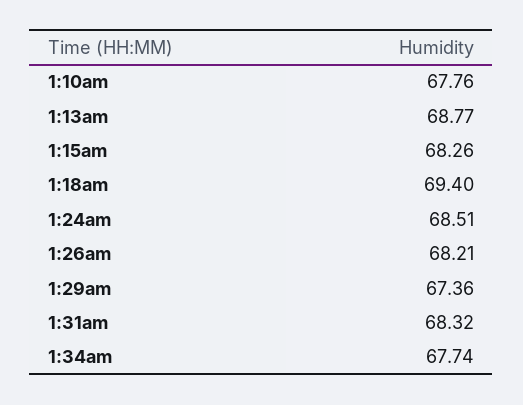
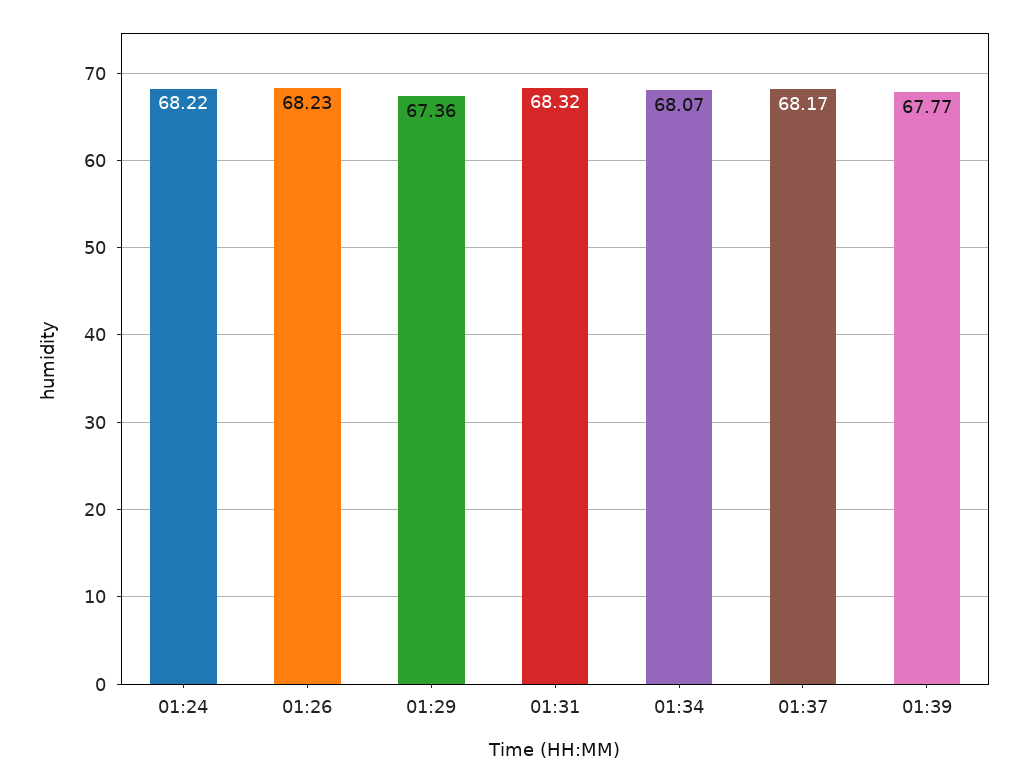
1:10am: 67.76 -> none
1:13am: 68.77 -> none
1:15am: 68.26 -> none
1:18am: 69.4 -> none
1:24am: 68.51 -> 68.22
1:26am: 68.21 -> 68.23
1:34am: 67.74 -> 68.07
01:37: none -> 68.17
01:39: none -> 67.77

